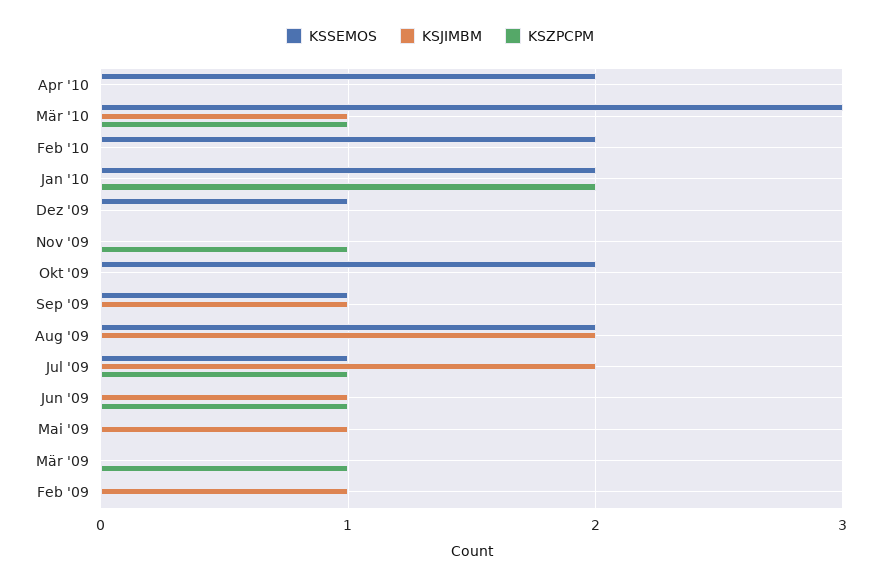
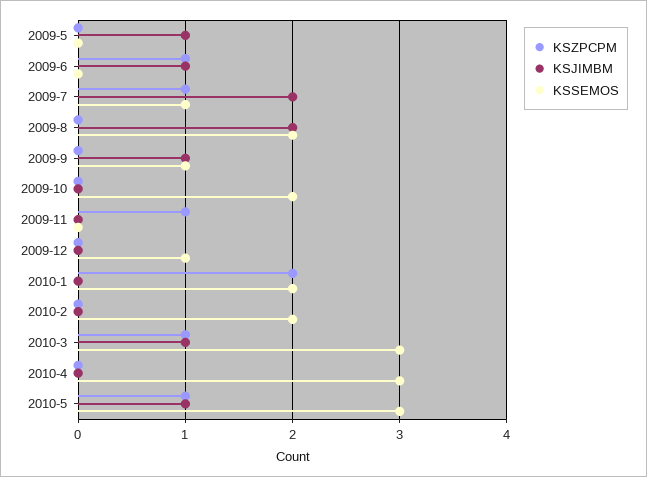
KSSEMOS, Apr '10: 2 -> 3
KSSEMOS, Mär '09: 0 -> none
KSJIMBM, Mär '09: 0 -> none
KSZPCPM, Mär '09: 1 -> none
KSSEMOS, Feb '09: 0 -> none
KSJIMBM, Feb '09: 1 -> none
KSZPCPM, Feb '09: 0 -> none
KSZPCPM, 2010-5: none -> 1
KSJIMBM, 2010-5: none -> 1
KSSEMOS, 2010-5: none -> 3

